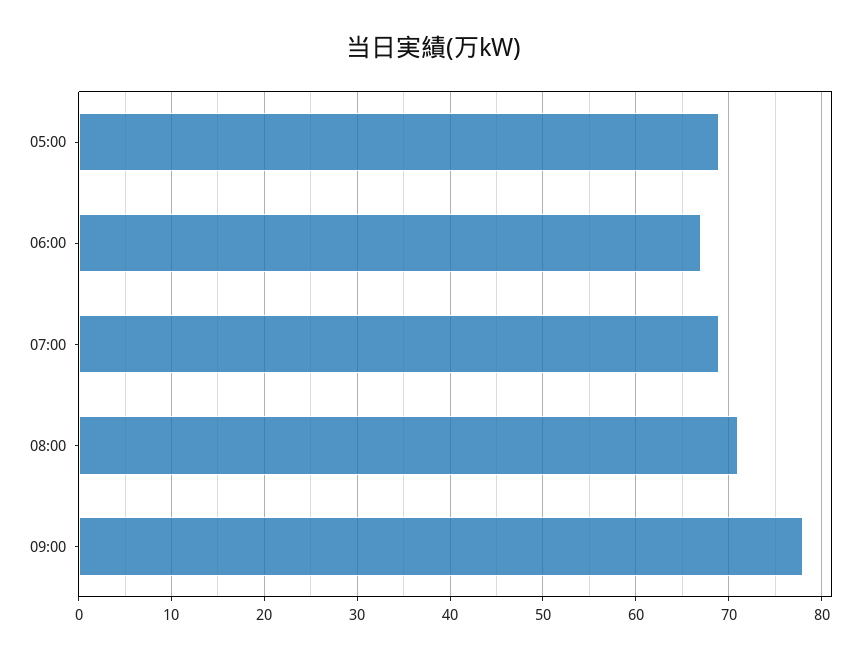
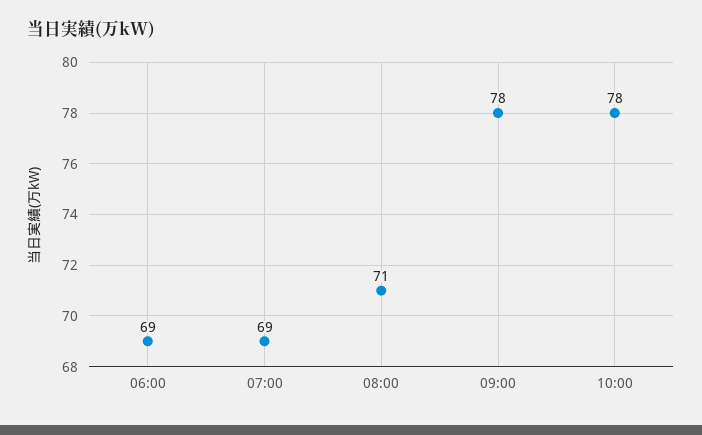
05:00: 69 -> none
06:00: 67 -> 69
10:00: none -> 78

